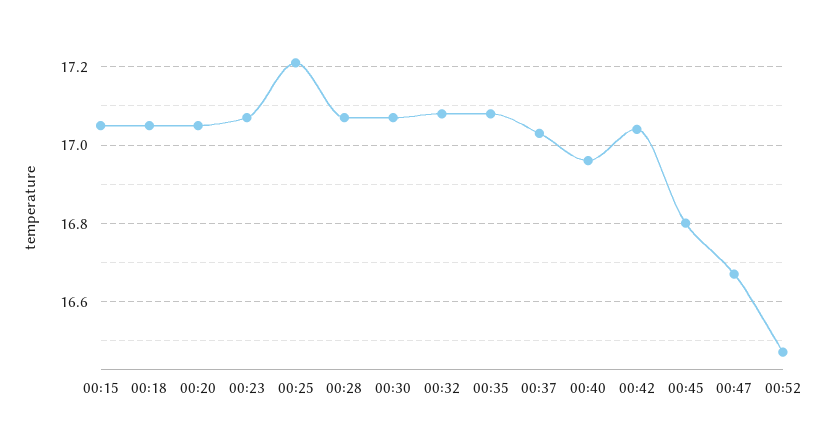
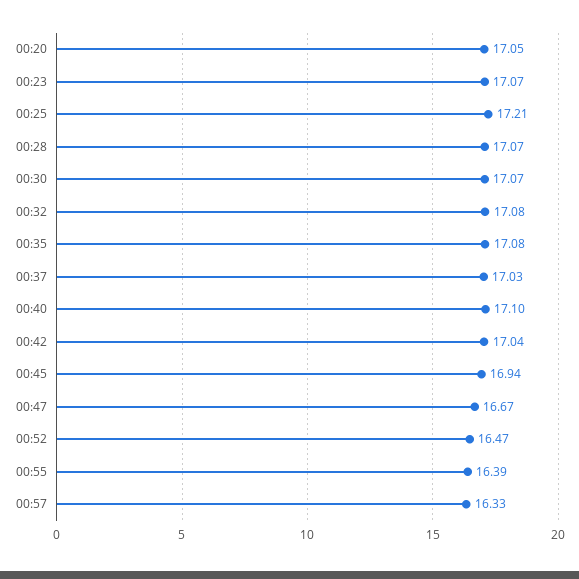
00:15: 17.05 -> none
00:18: 17.05 -> none
00:40: 16.95 -> 17.1
00:45: 16.8 -> 16.94
00:55: none -> 16.39
00:57: none -> 16.33

